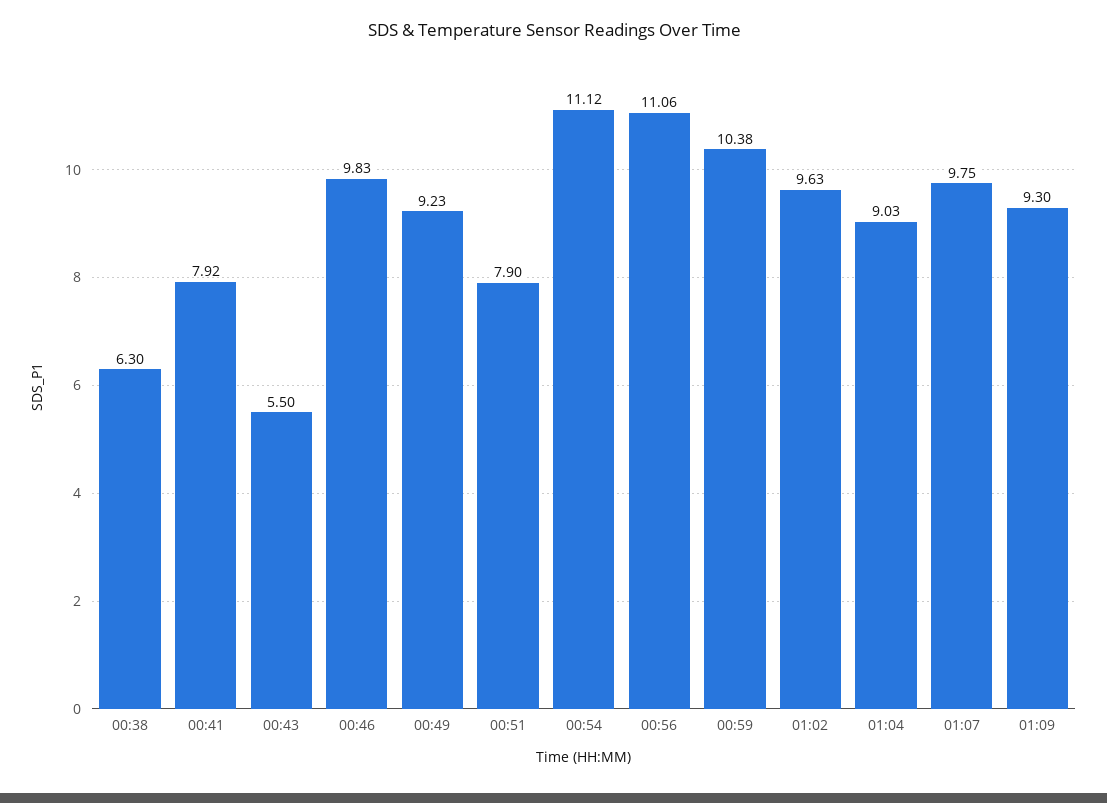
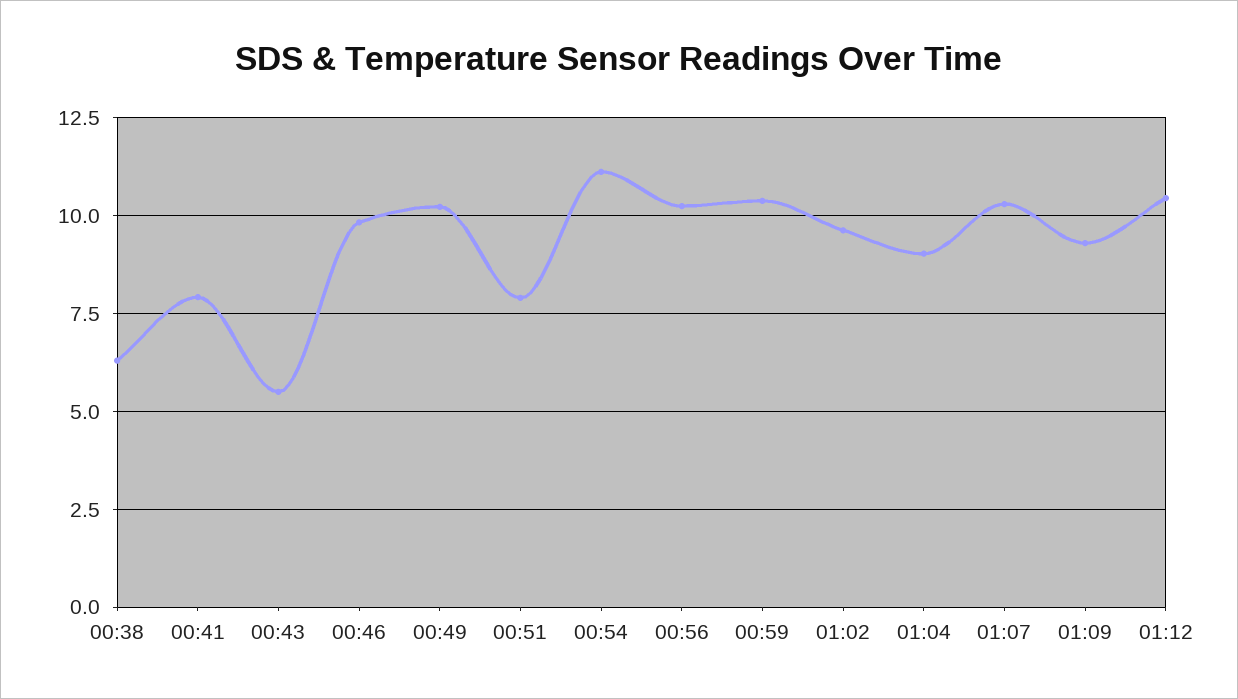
00:49: 9.23 -> 10.25
00:56: 11.06 -> 10.25
01:07: 9.75 -> 10.25
01:12: none -> 10.5

